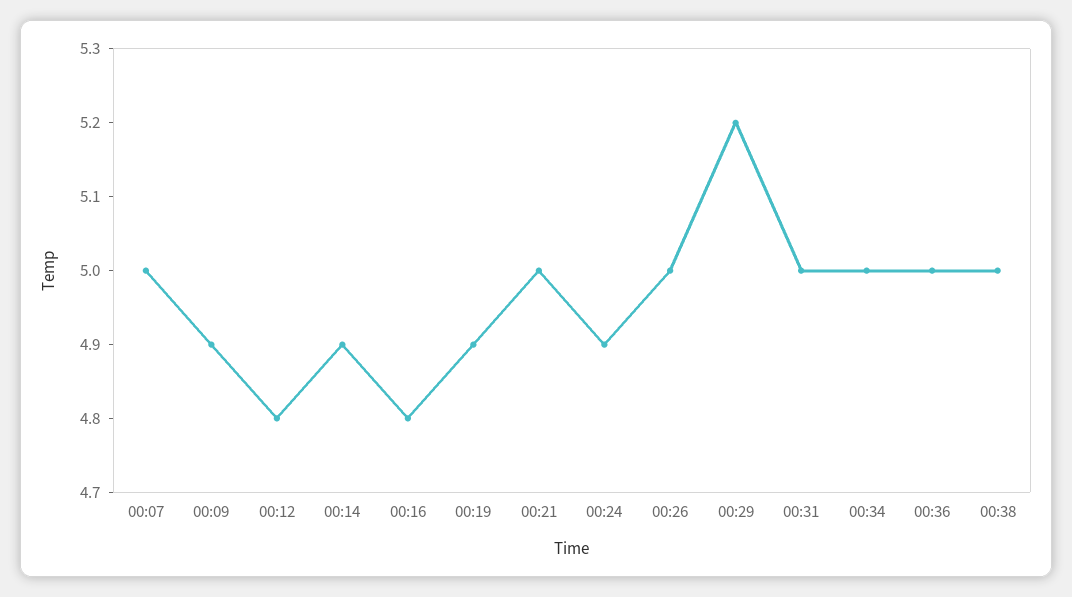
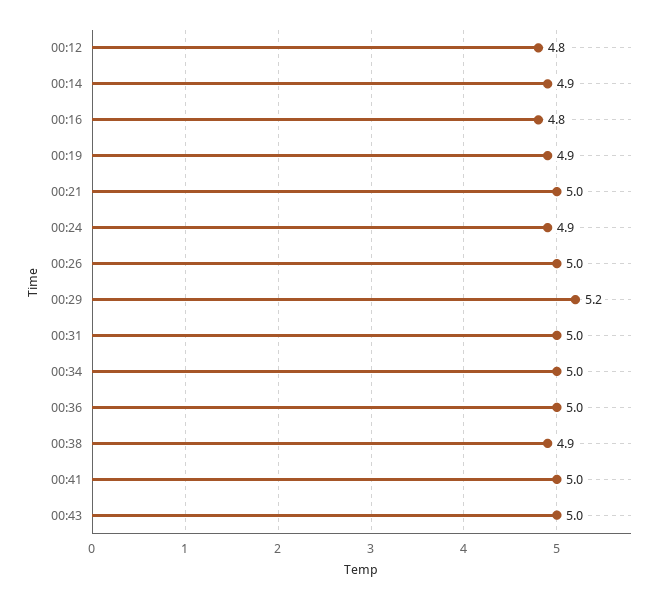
00:07: 5 -> none
00:09: 4.9 -> none
00:38: 5 -> 4.9
00:41: none -> 5
00:43: none -> 5

